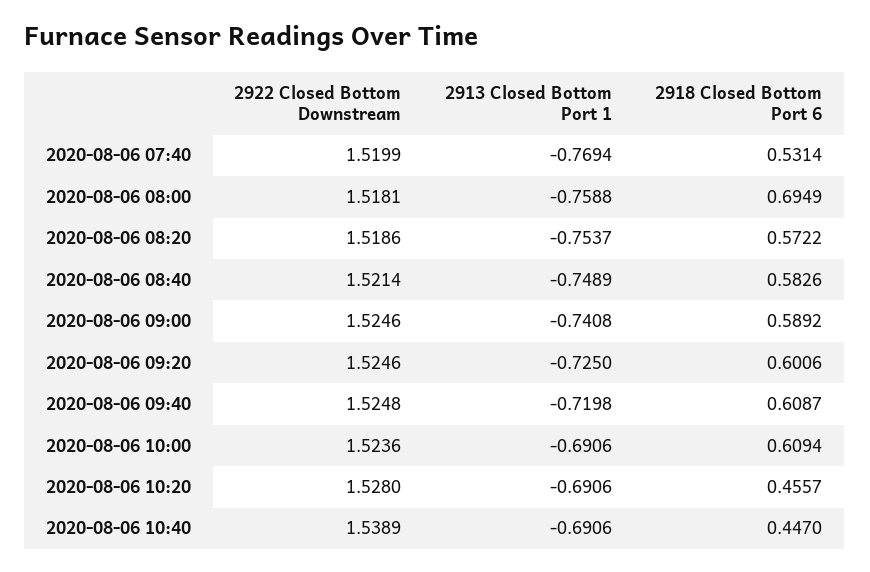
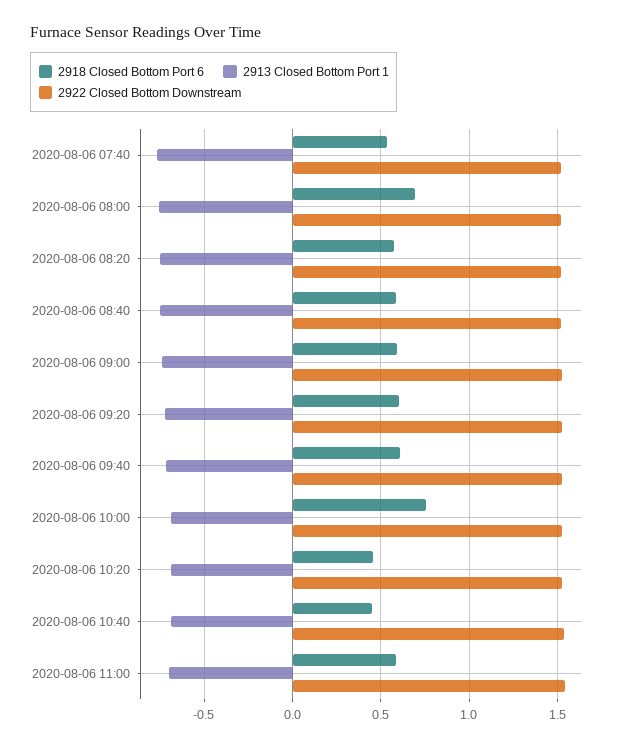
2918 Closed Bottom Port 6, 2020-08-06 10:00: 0.6094 -> 0.75
2918 Closed Bottom Port 6, 2020-08-06 11:00: none -> 0.6
2913 Closed Bottom Port 1, 2020-08-06 11:00: none -> -0.7
2922 Closed Bottom Downstream, 2020-08-06 11:00: none -> 1.55

